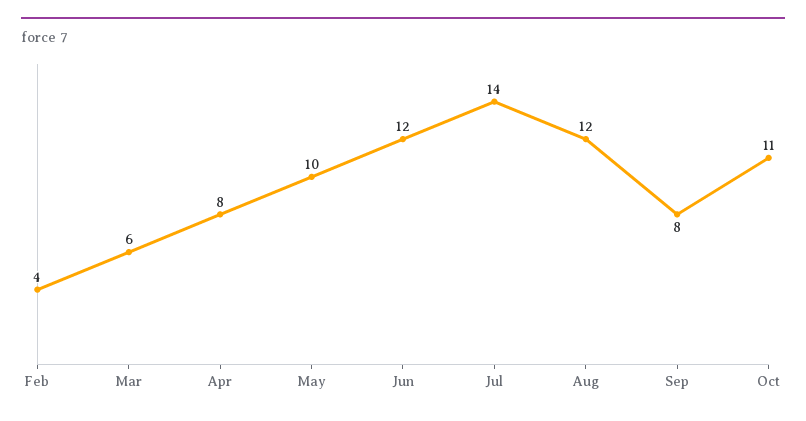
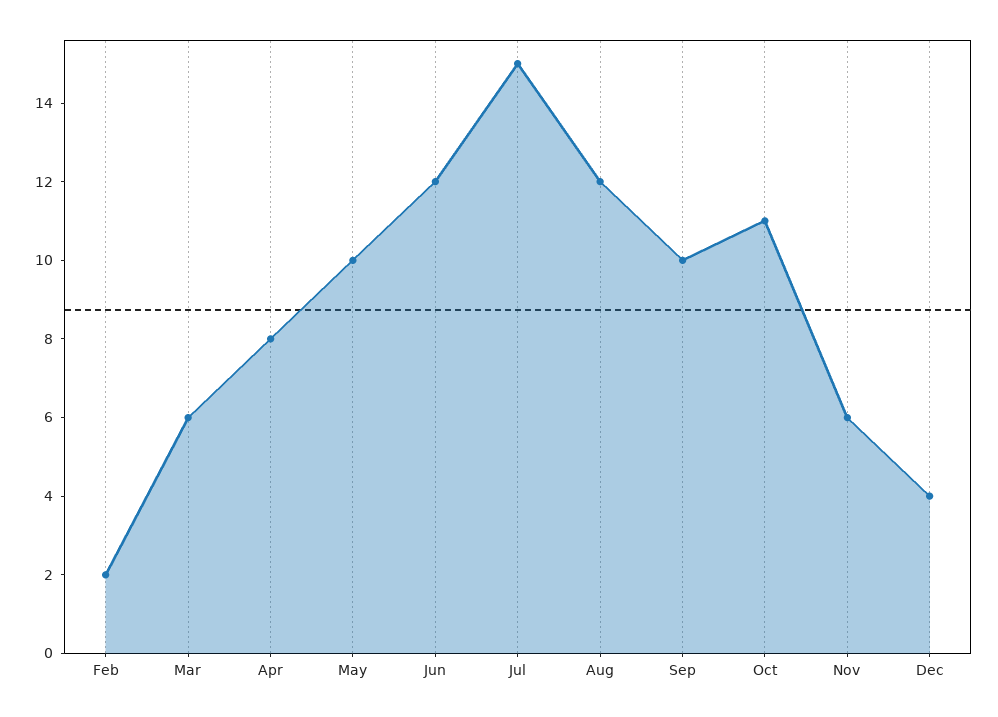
Feb: 4 -> 2
Jul: 14 -> 15
Sep: 8 -> 10
Nov: none -> 6
Dec: none -> 4

